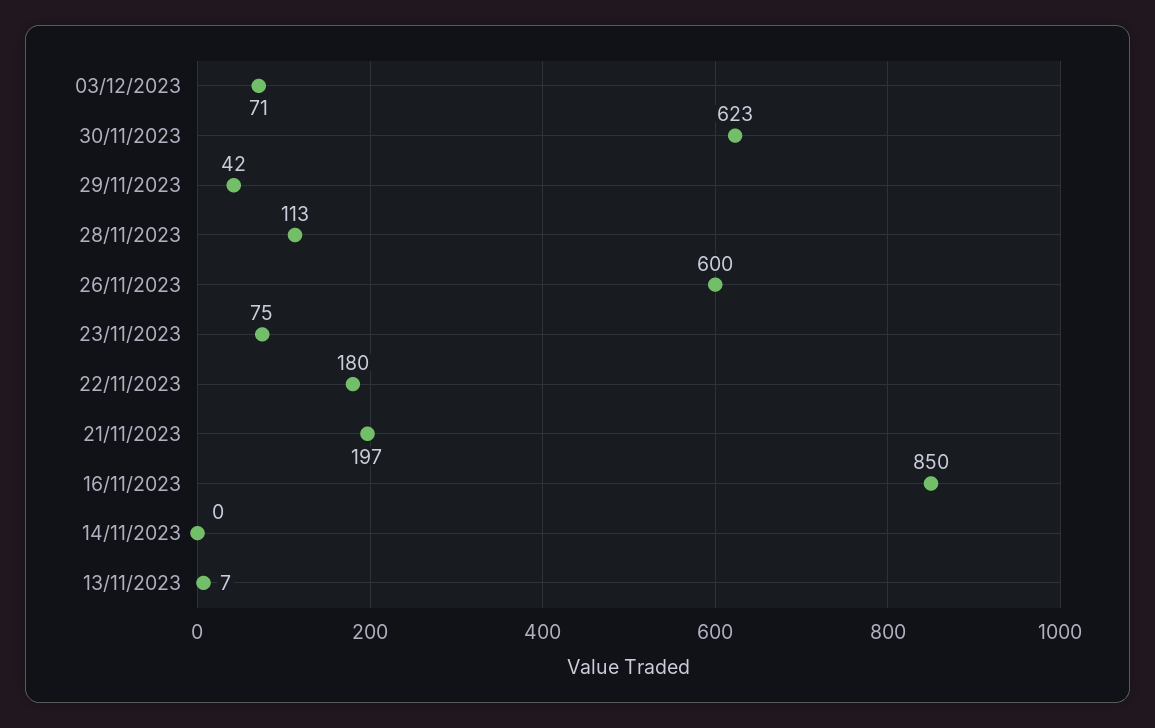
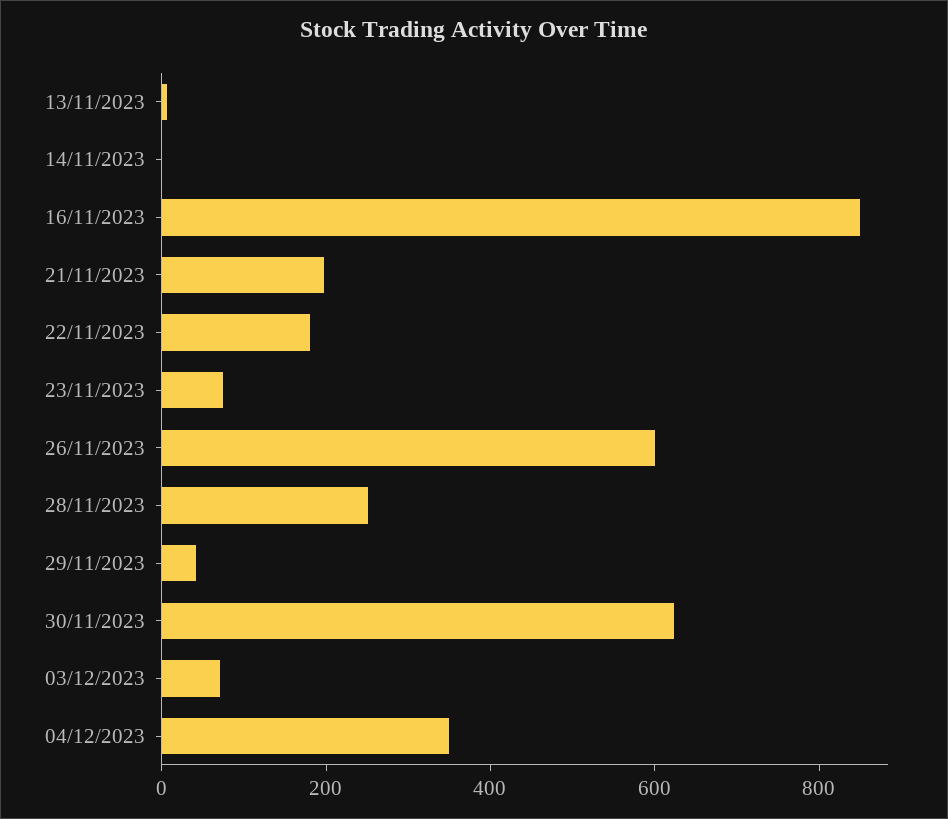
28/11/2023: 113 -> 250
04/12/2023: none -> 350

